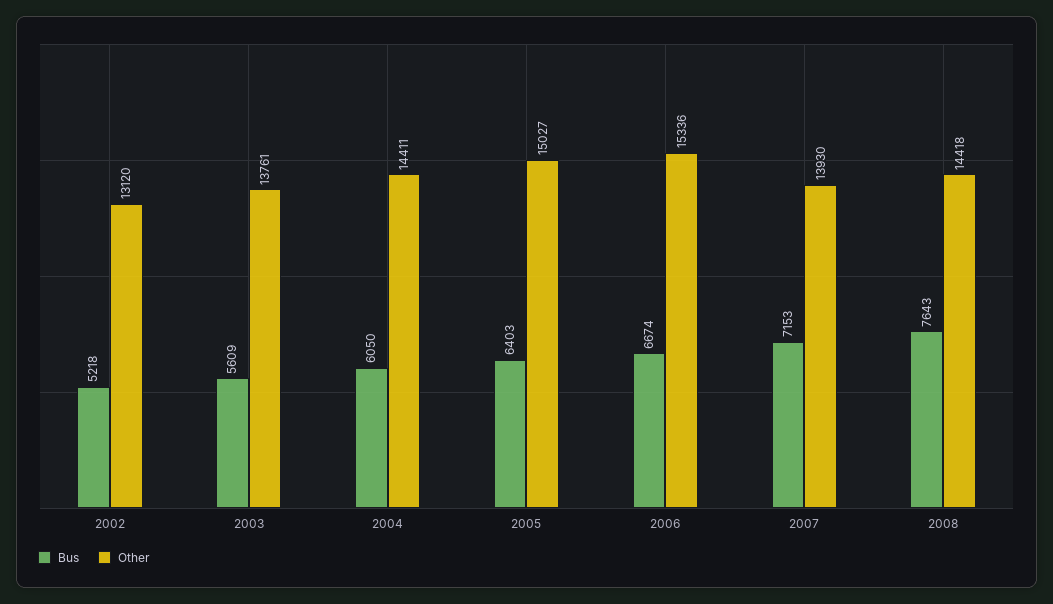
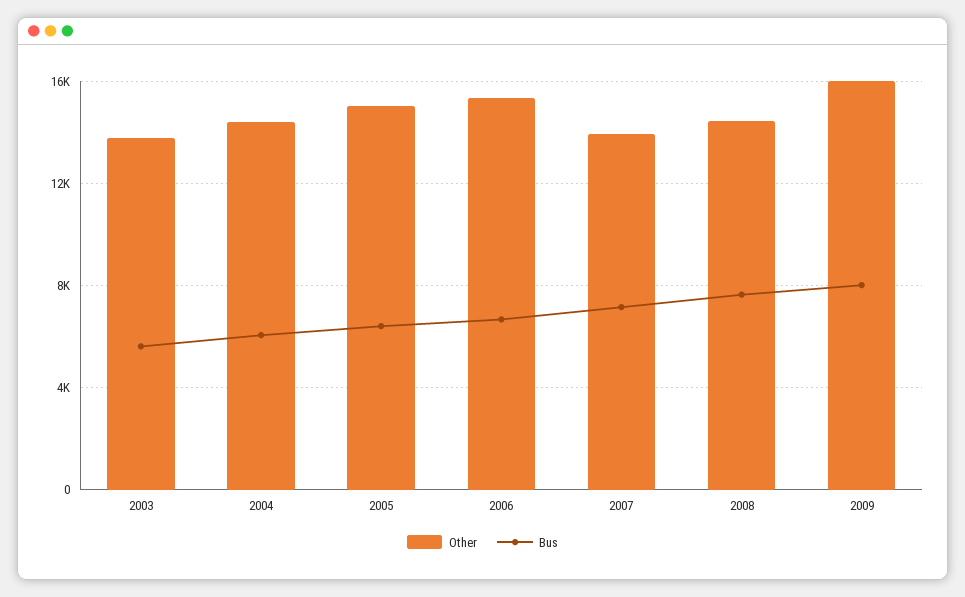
Bus, 2002: 5218 -> none
Other, 2002: 13120 -> none
Other, 2009: none -> 16000
Bus, 2009: none -> 8000

